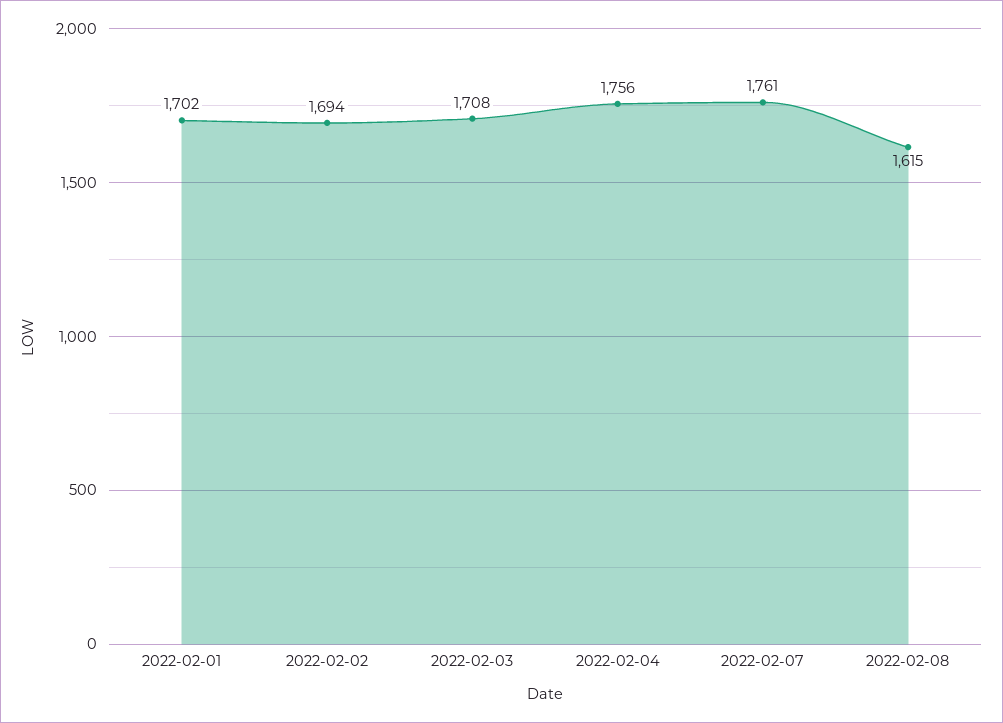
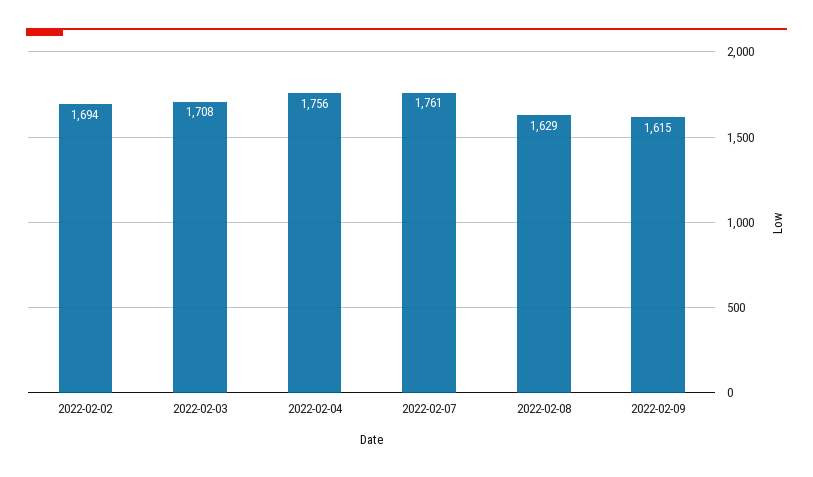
2022-02-01: 1702 -> none
2022-02-08: 1615 -> 1629
2022-02-09: none -> 1615

